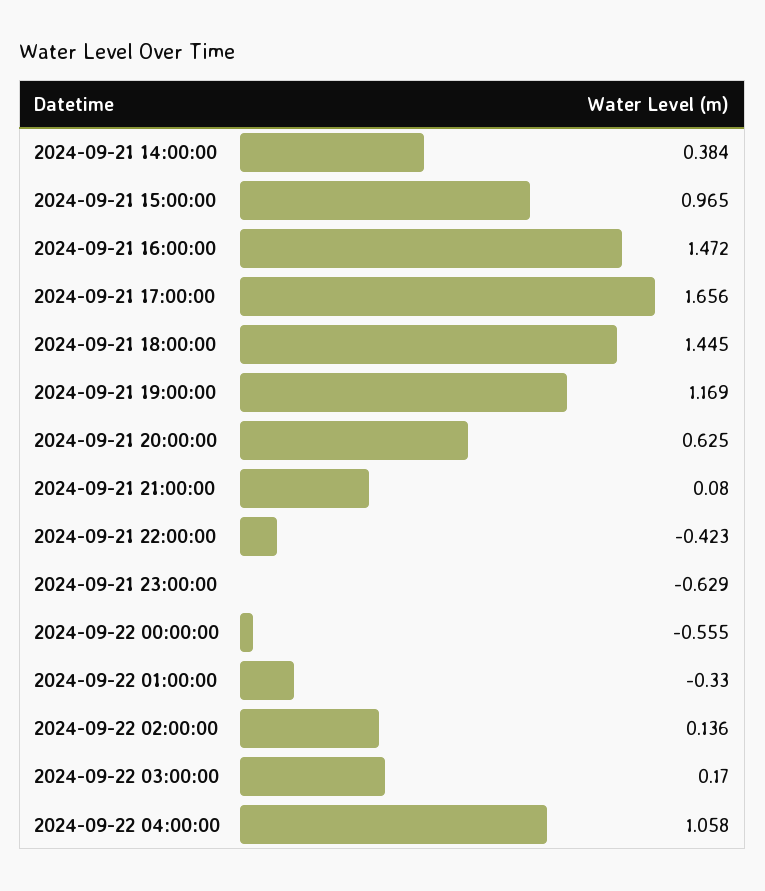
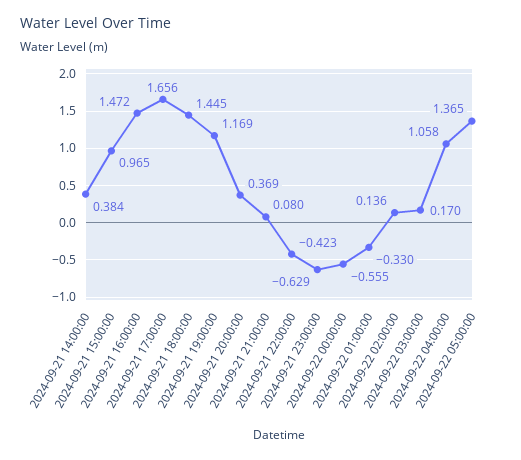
2024-09-21 20:00:00: 0.625 -> 0.369
2024-09-22 05:00:00: none -> 1.365

